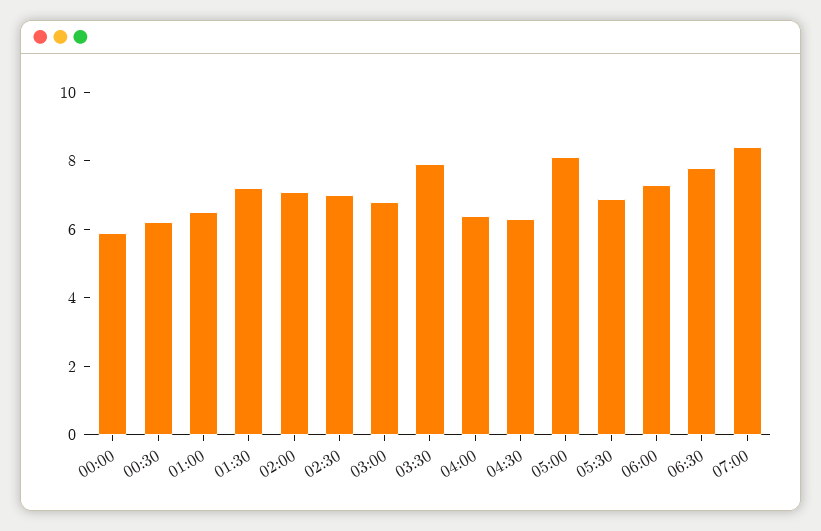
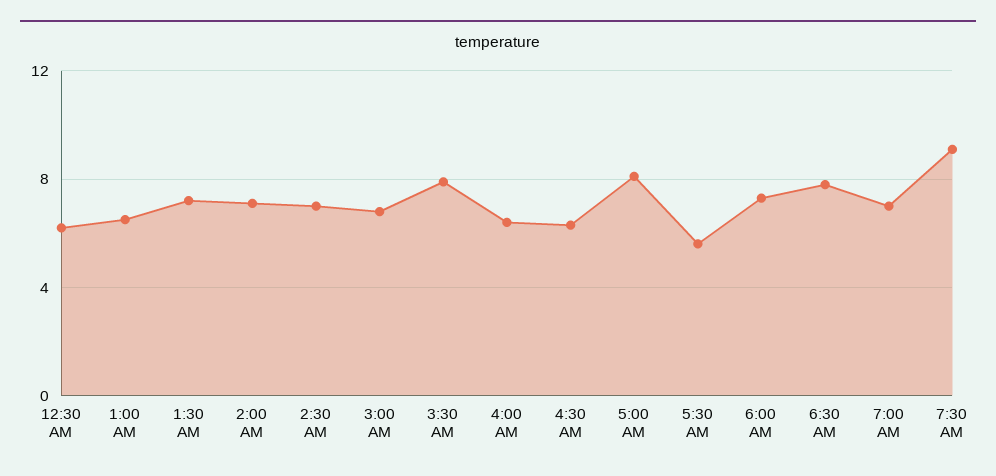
00:00: 6 -> none
05:30: 7 -> 5.5
07:00: 8.5 -> 7
7:30 AM: none -> 9

